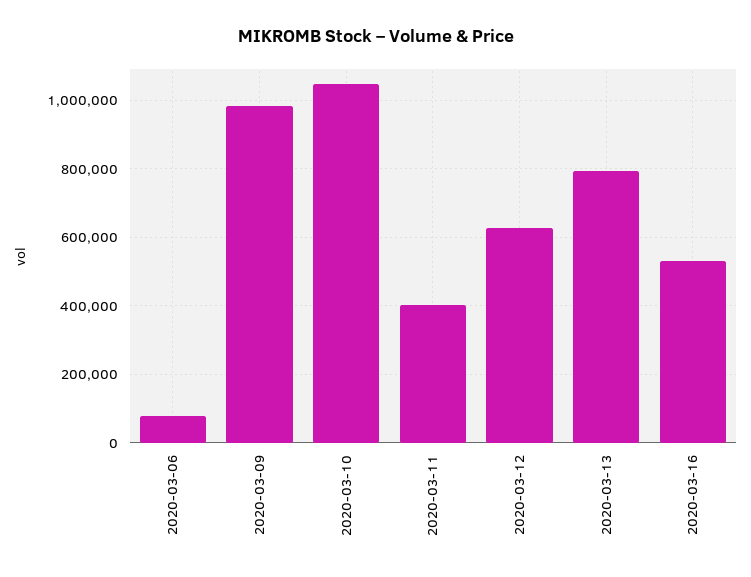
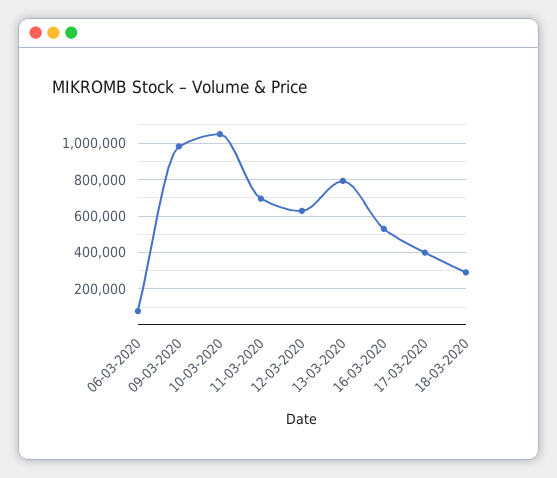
2020-03-11: 400000 -> 700000
17-03-2020: none -> 400000
18-03-2020: none -> 300000

